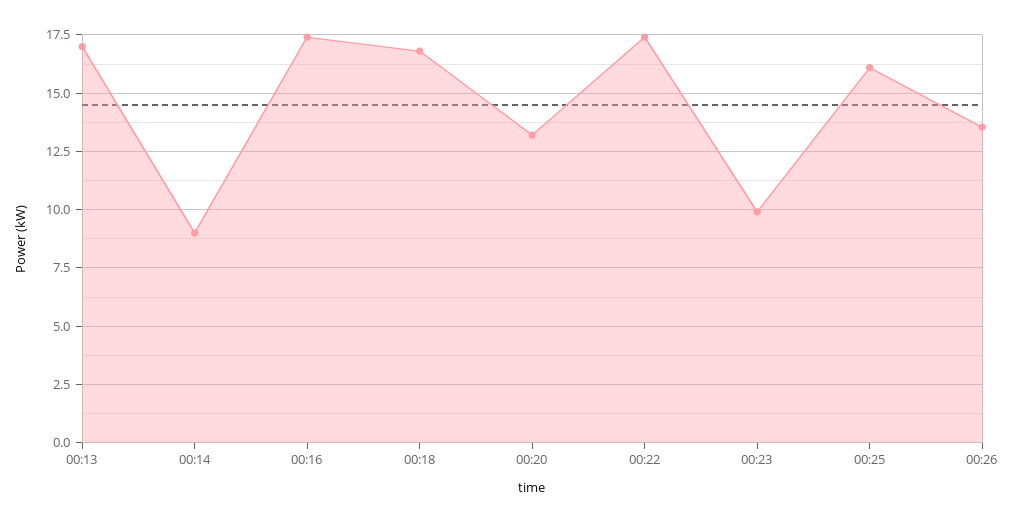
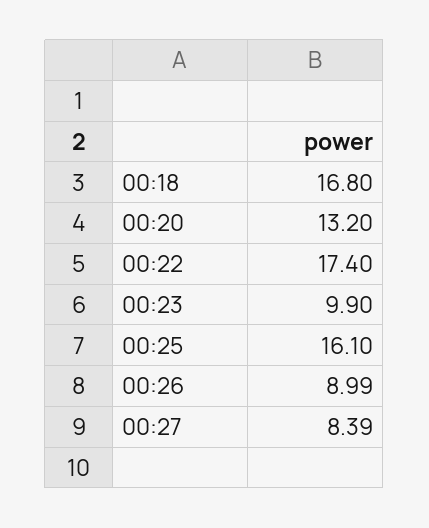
00:13: 17 -> none
00:14: 9 -> none
00:16: 17.5 -> none
00:26: 13.5 -> 8.99
00:27: none -> 8.39

